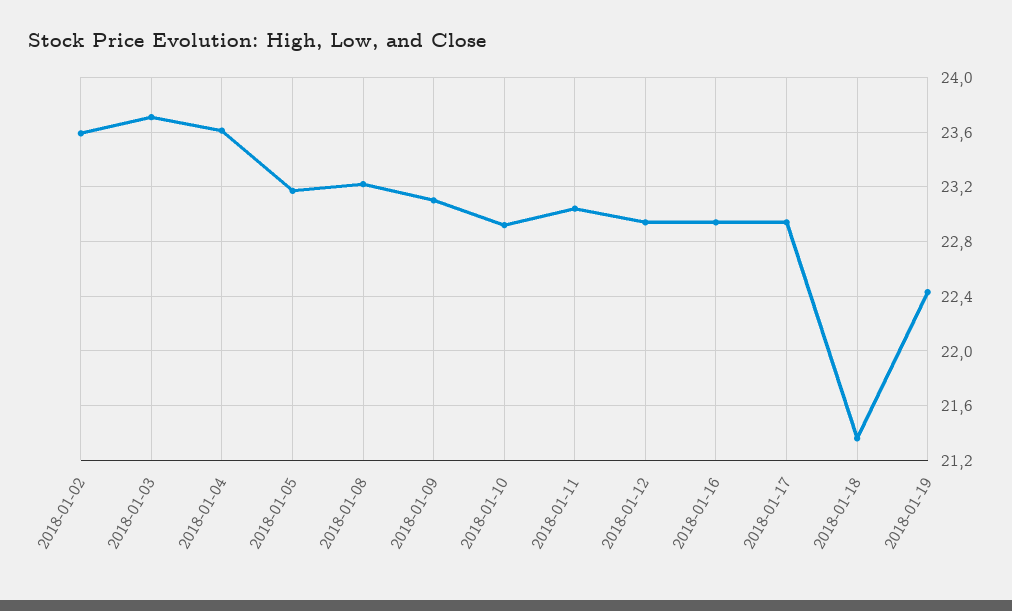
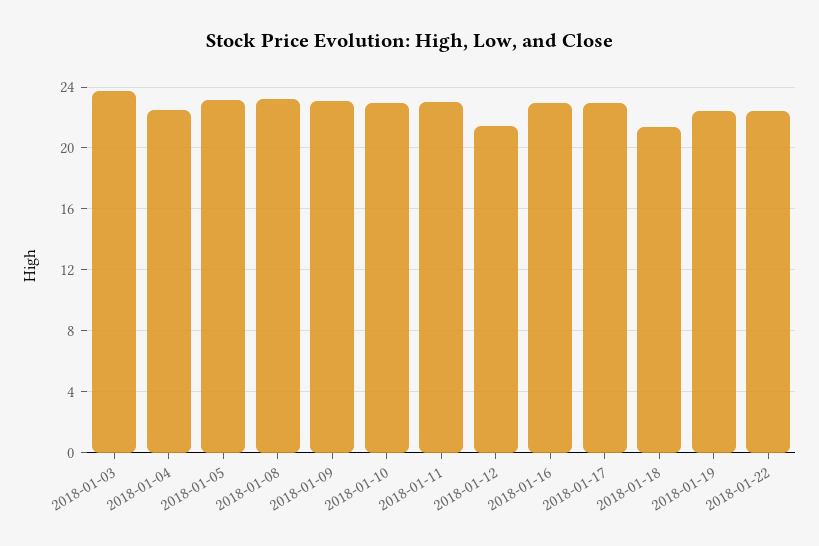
2018-01-02: 23.6 -> none
2018-01-04: 23.6 -> 22.5
2018-01-12: 22.95 -> 21.5
2018-01-22: none -> 22.5

